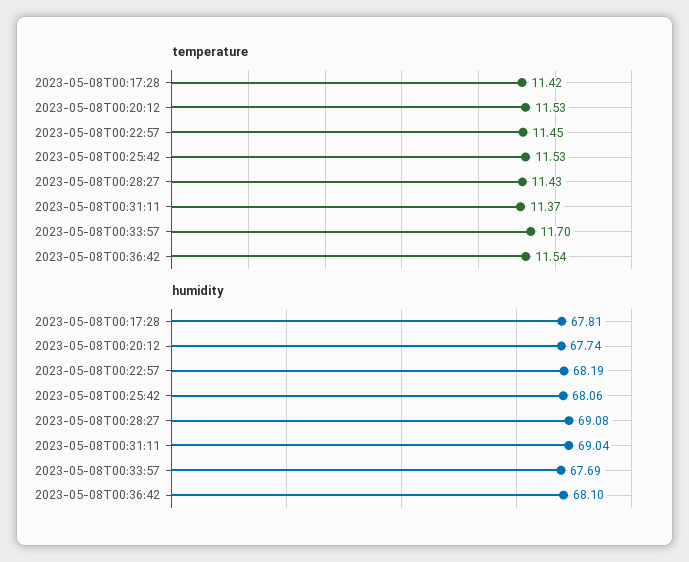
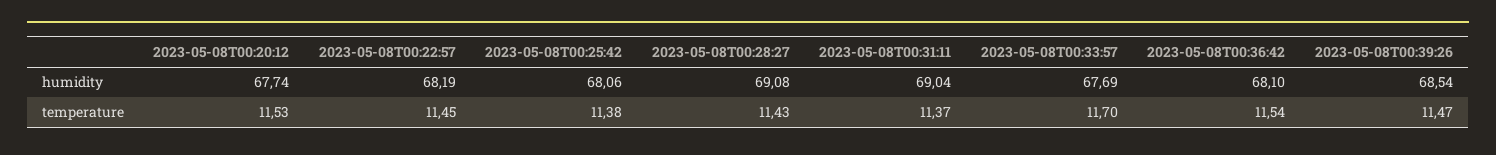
temperature, 2023-05-08T00:17:28: 11.42 -> none
temperature, 2023-05-08T00:25:42: 11.53 -> 11.38
humidity, 2023-05-08T00:17:28: 67.81 -> none
humidity, 2023-05-08T00:39:26: none -> 68.54
temperature, 2023-05-08T00:39:26: none -> 11.47

